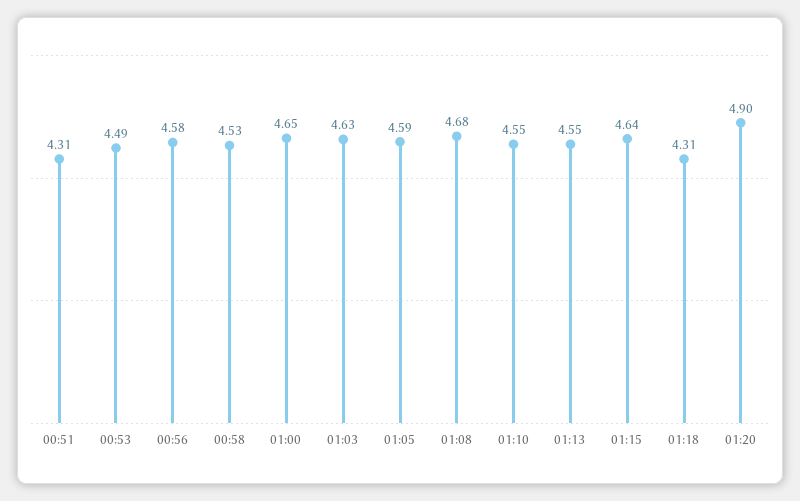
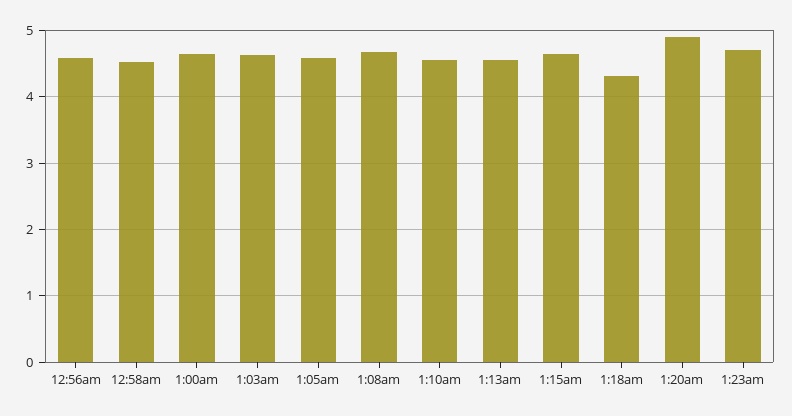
00:51: 4.31 -> none
00:53: 4.49 -> none
1:23am: none -> 4.7

